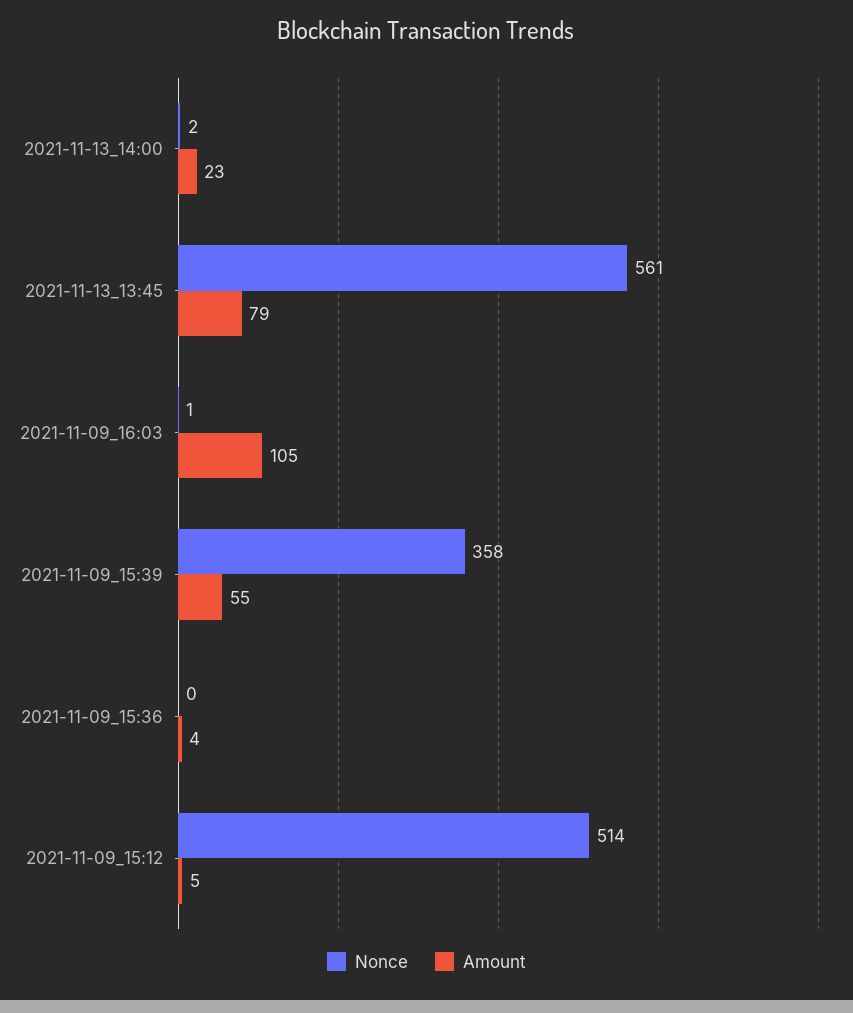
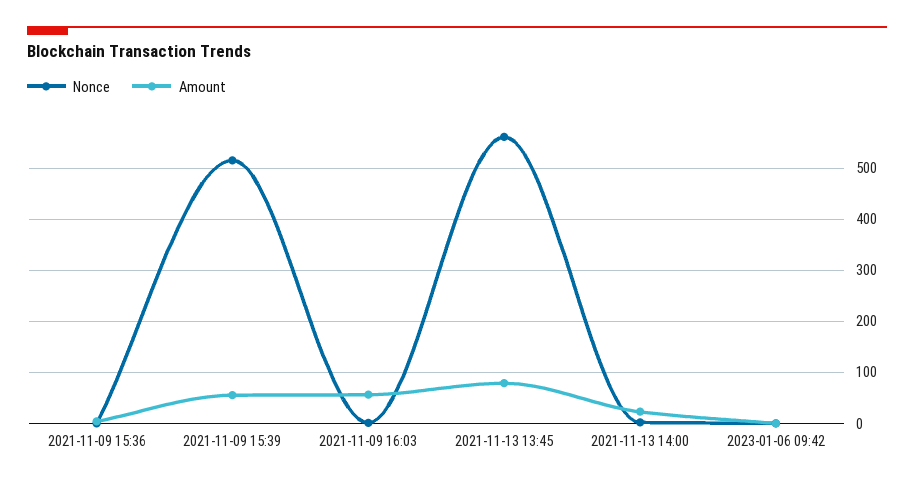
Amount, 2021-11-09_16:03: 105 -> 60
Nonce, 2021-11-09_15:39: 358 -> 520
Nonce, 2021-11-09_15:12: 514 -> none
Amount, 2021-11-09_15:12: 5 -> none
Nonce, 2023-01-06 09:42: none -> 0
Amount, 2023-01-06 09:42: none -> 0

